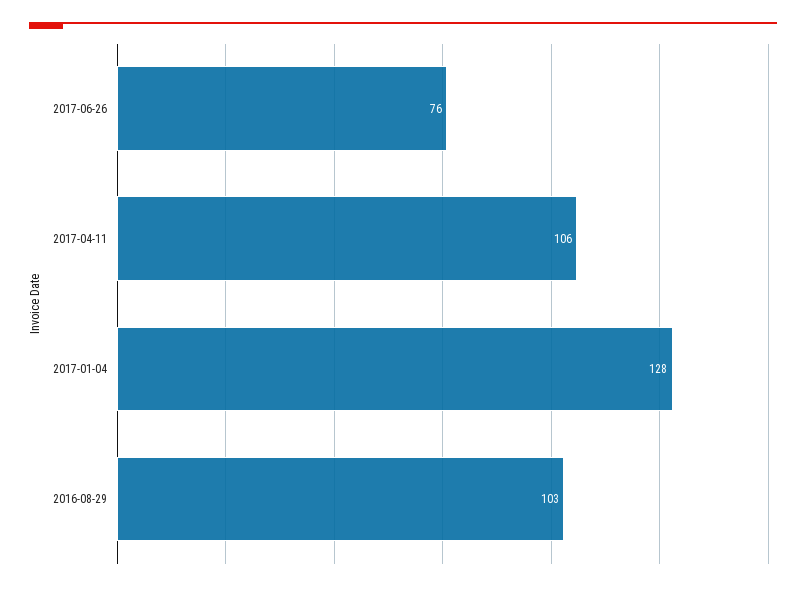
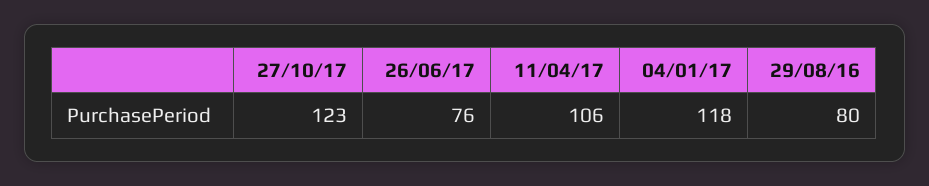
2017-01-04: 128 -> 118
2016-08-29: 103 -> 80
27/10/17: none -> 123

